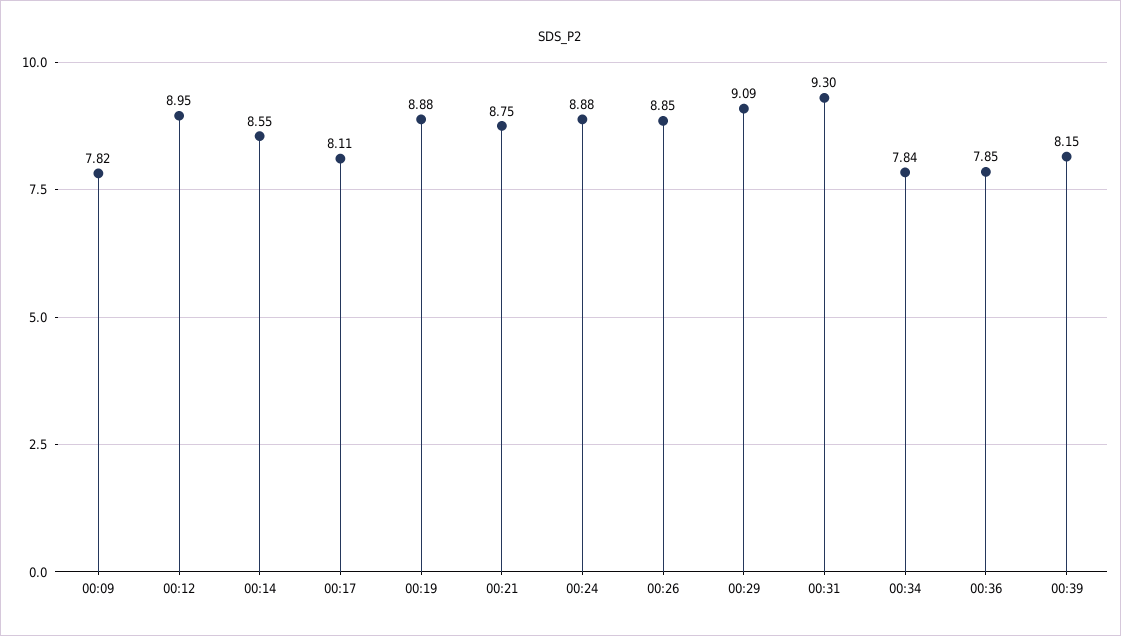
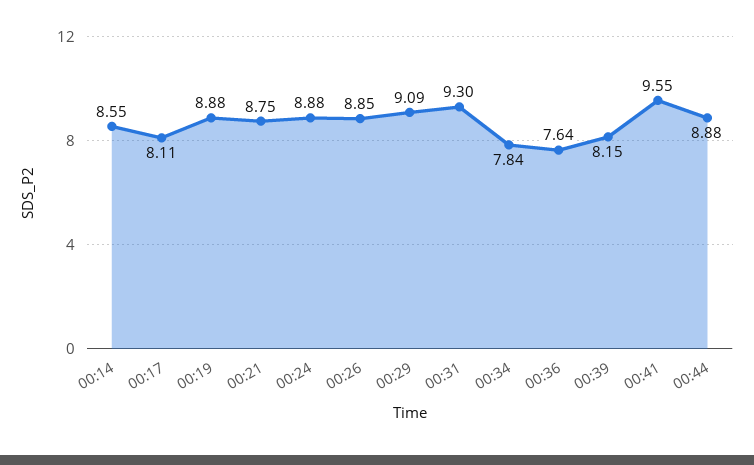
00:09: 7.82 -> none
00:12: 8.95 -> none
00:36: 7.85 -> 7.64
00:41: none -> 9.55
00:44: none -> 8.88

